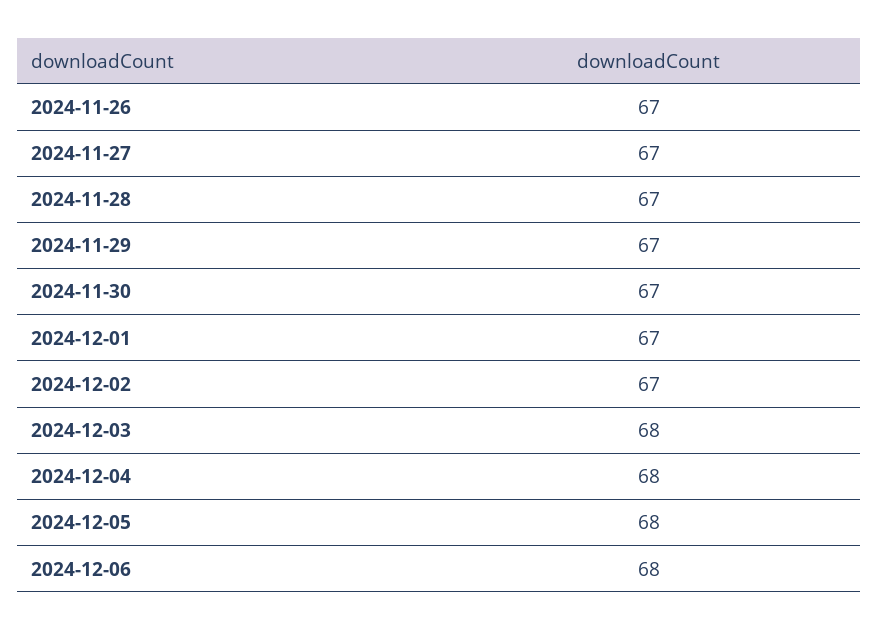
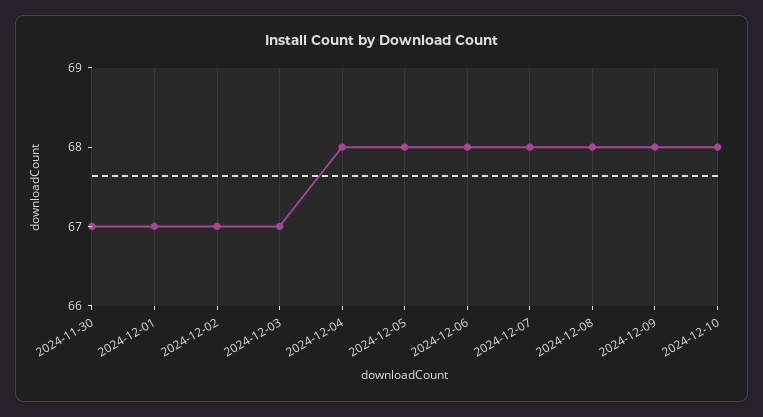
2024-11-26: 67 -> none
2024-11-27: 67 -> none
2024-11-28: 67 -> none
2024-11-29: 67 -> none
2024-12-03: 68 -> 67
2024-12-07: none -> 68
2024-12-08: none -> 68
2024-12-09: none -> 68
2024-12-10: none -> 68

